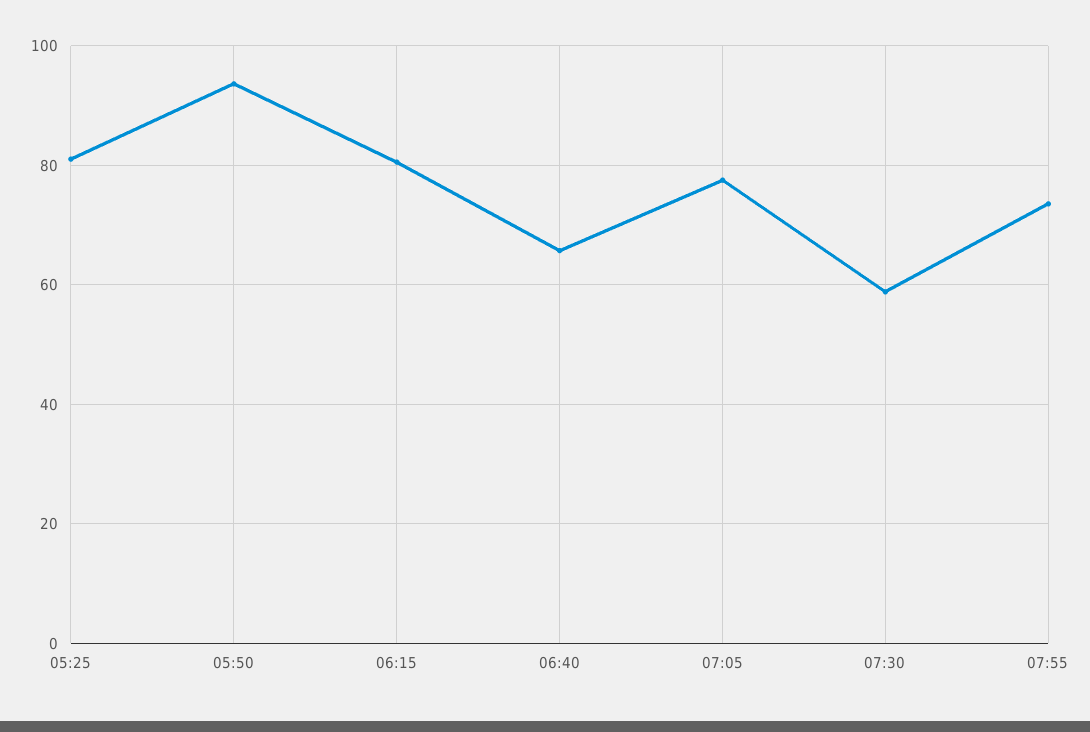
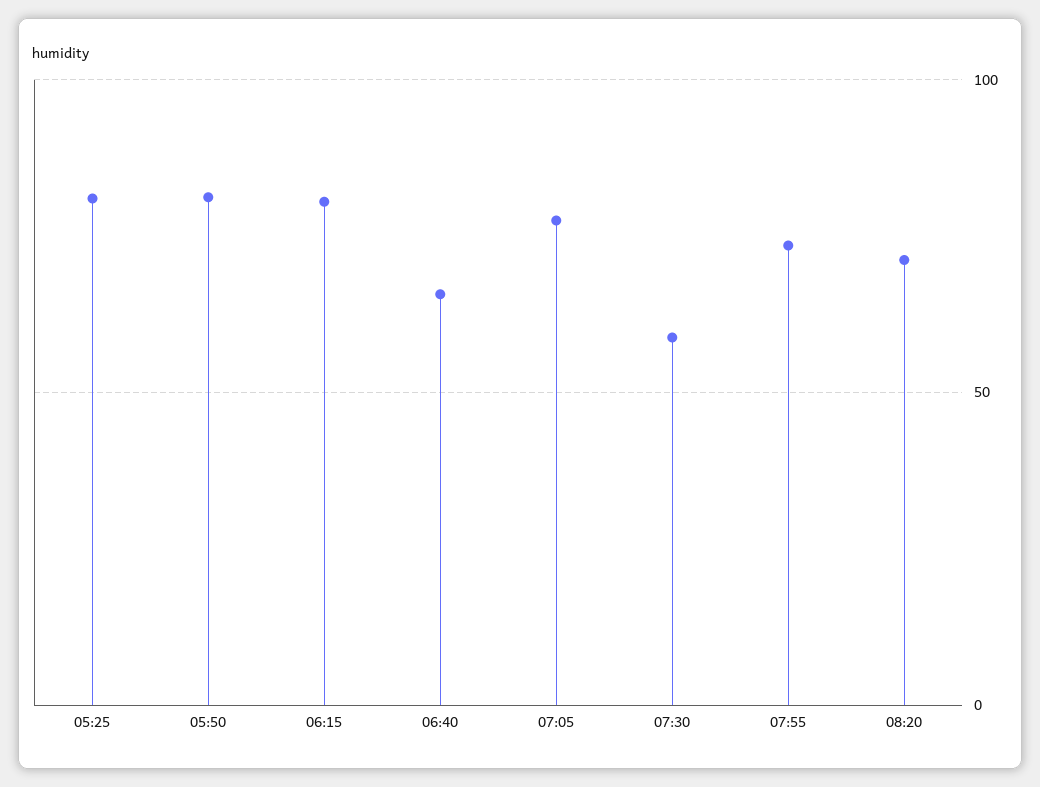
05:50: 94 -> 80
08:20: none -> 70

